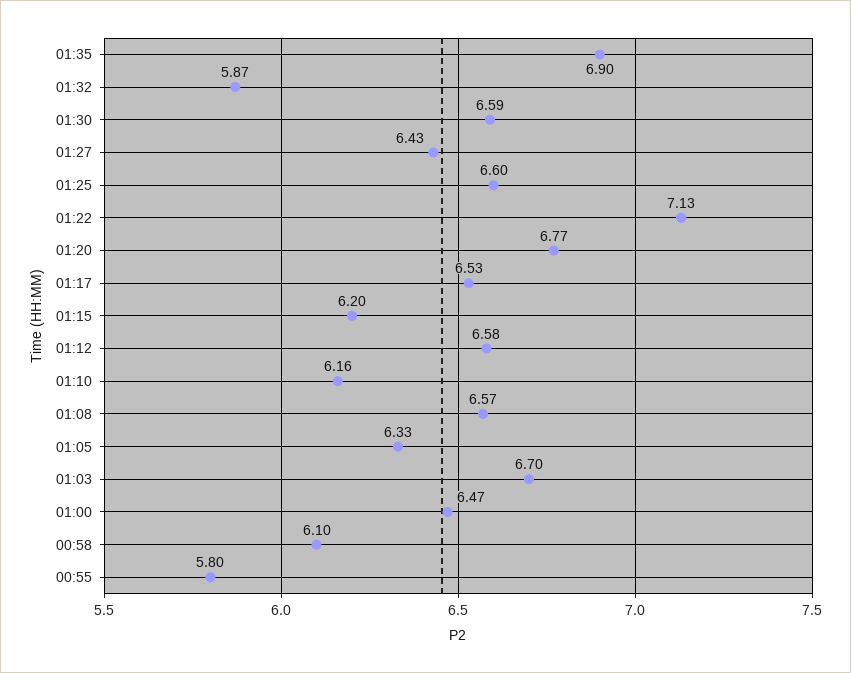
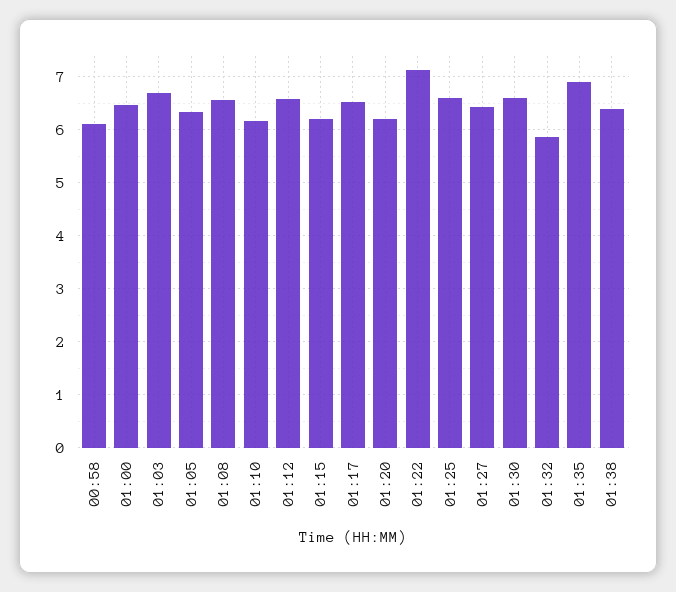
01:20: 6.77 -> 6.2
00:55: 5.8 -> none
01:38: none -> 6.4

